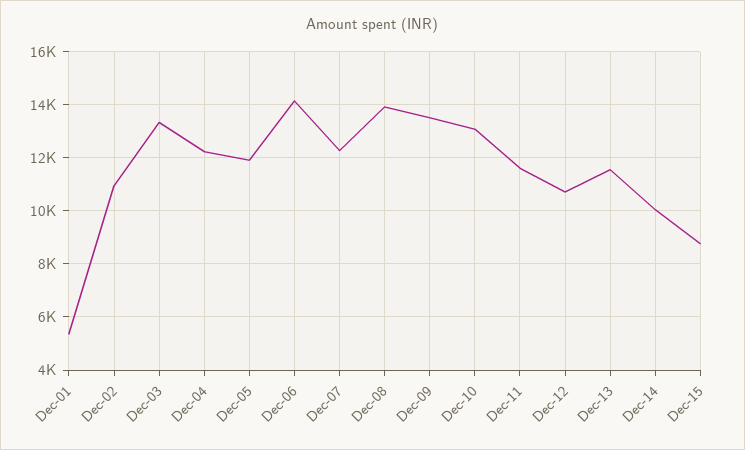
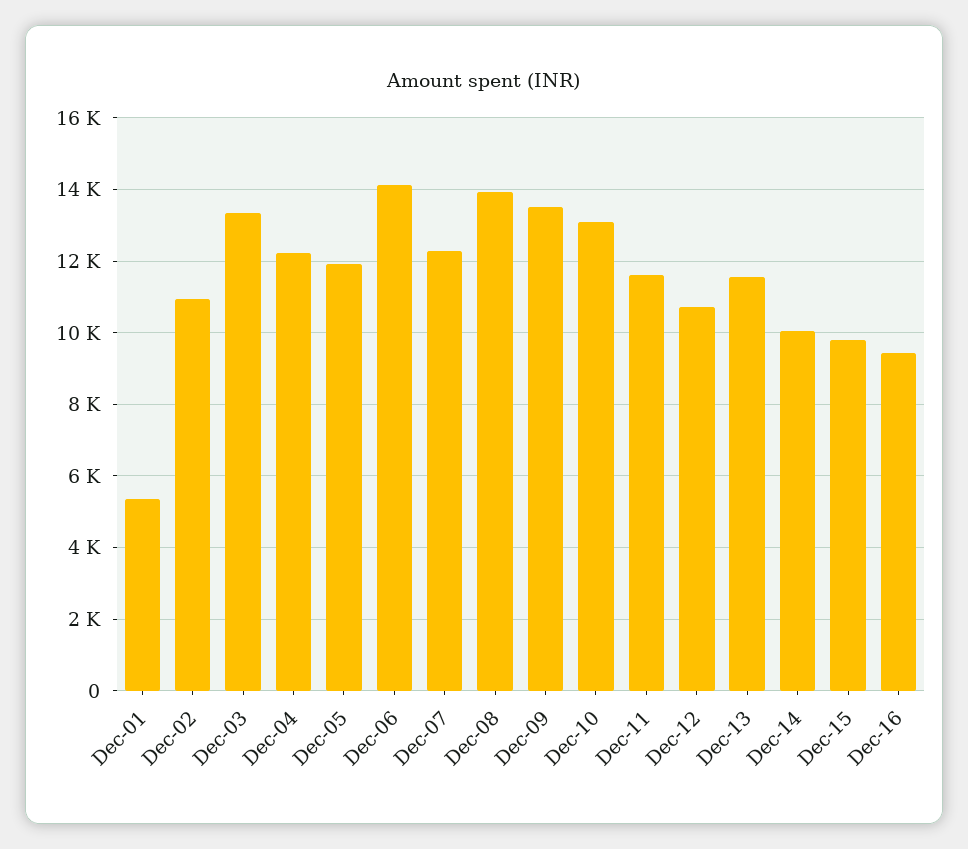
Dec-15: 8750 -> 9800
Dec-16: none -> 9400

